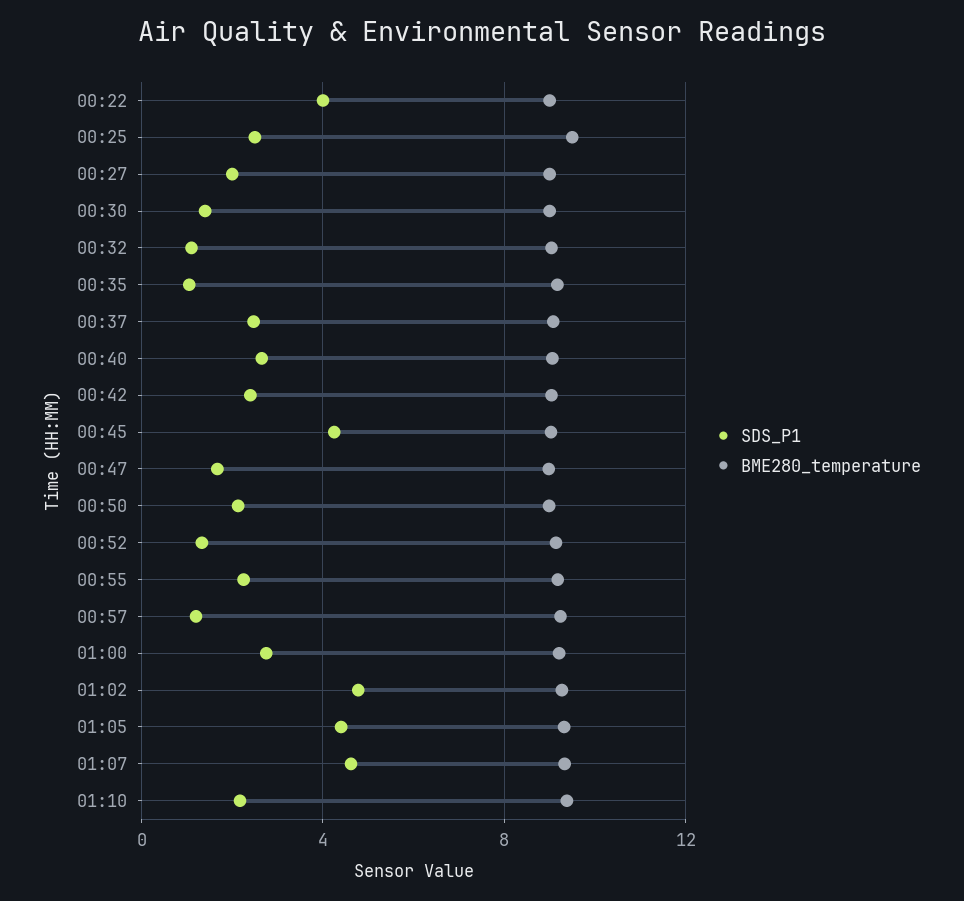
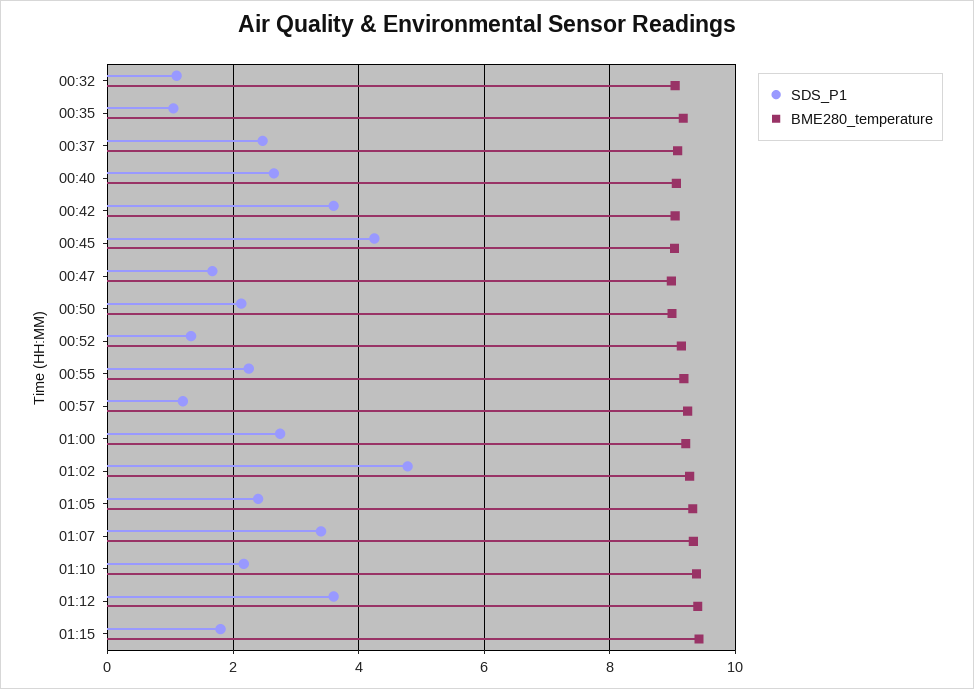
SDS_P1, 00:22: 4 -> none
BME280_temperature, 00:22: 9 -> none
SDS_P1, 00:25: 2.5 -> none
BME280_temperature, 00:25: 9.5 -> none
SDS_P1, 00:27: 2 -> none
BME280_temperature, 00:27: 9 -> none
SDS_P1, 00:30: 1.5 -> none
BME280_temperature, 00:30: 9 -> none
SDS_P1, 00:42: 2.5 -> 3.6
SDS_P1, 01:05: 4.5 -> 2.4
SDS_P1, 01:07: 4.5 -> 3.4
SDS_P1, 01:12: none -> 3.6
BME280_temperature, 01:12: none -> 9.4
SDS_P1, 01:15: none -> 1.8
BME280_temperature, 01:15: none -> 9.4

